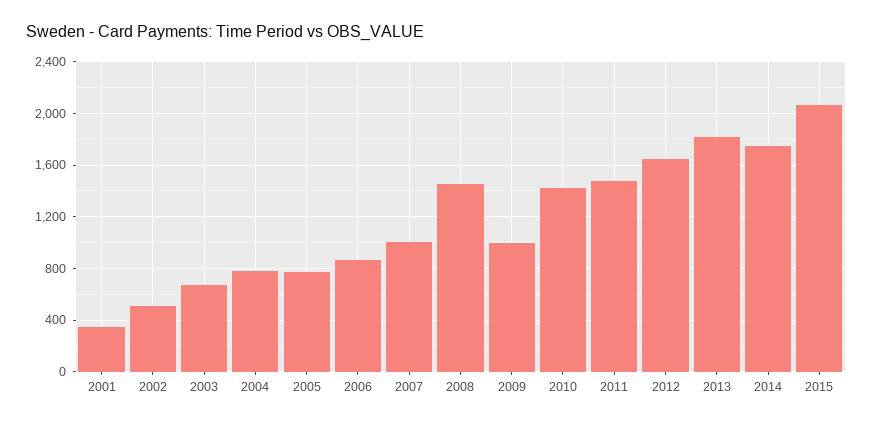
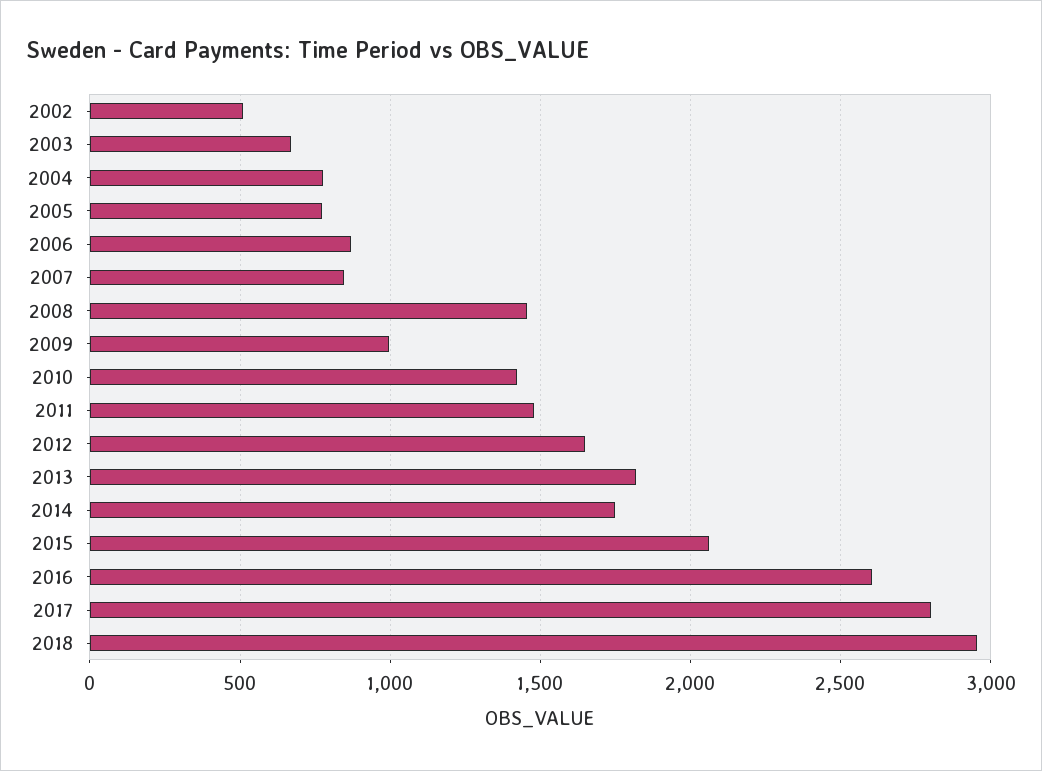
2001: 350 -> none
2007: 1000 -> 850
2016: none -> 2600
2017: none -> 2800
2018: none -> 2950

